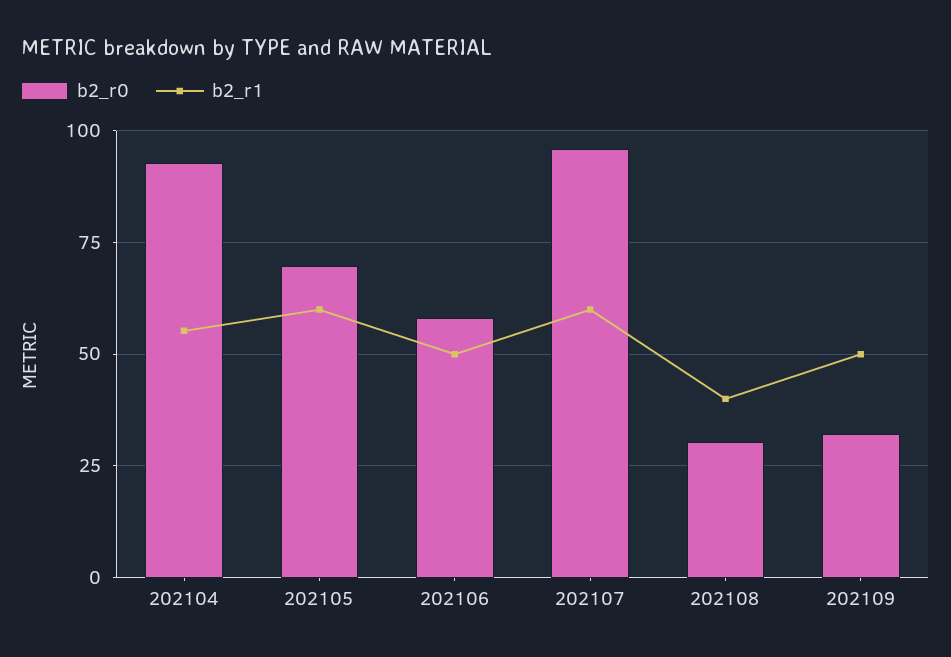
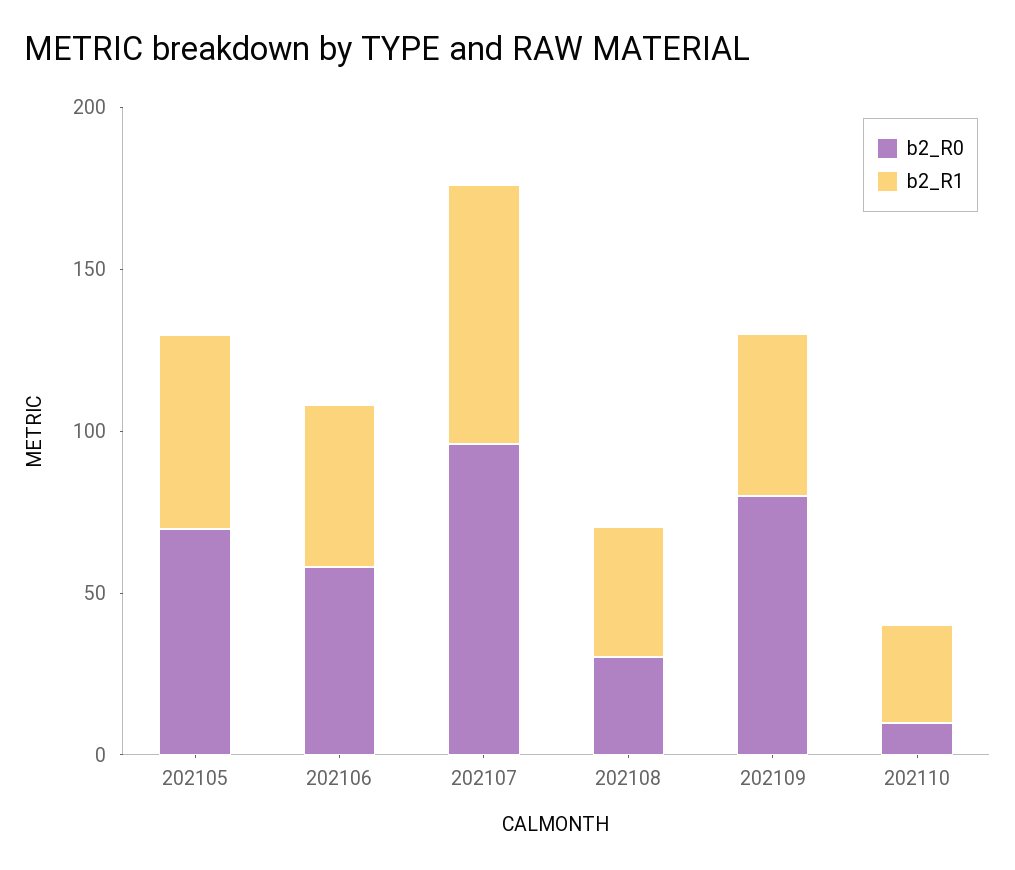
b2_r0, 202104: 92.5 -> none
b2_r1, 202104: 55 -> none
b2_r1, 202107: 60 -> 80
b2_r0, 202109: 32.5 -> 80
b2_r0, 202110: none -> 10
b2_r1, 202110: none -> 30

